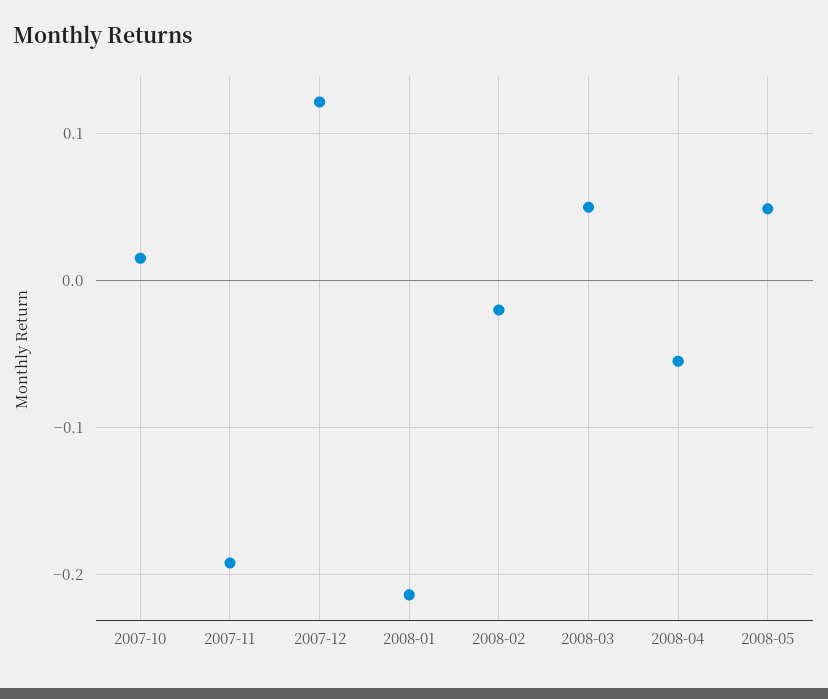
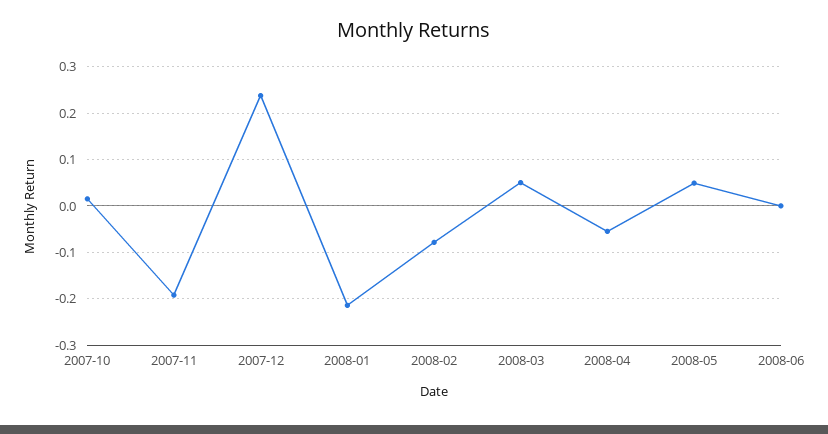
2007-12: 0.12 -> 0.24
2008-02: -0.02 -> -0.08
2008-06: none -> 0

